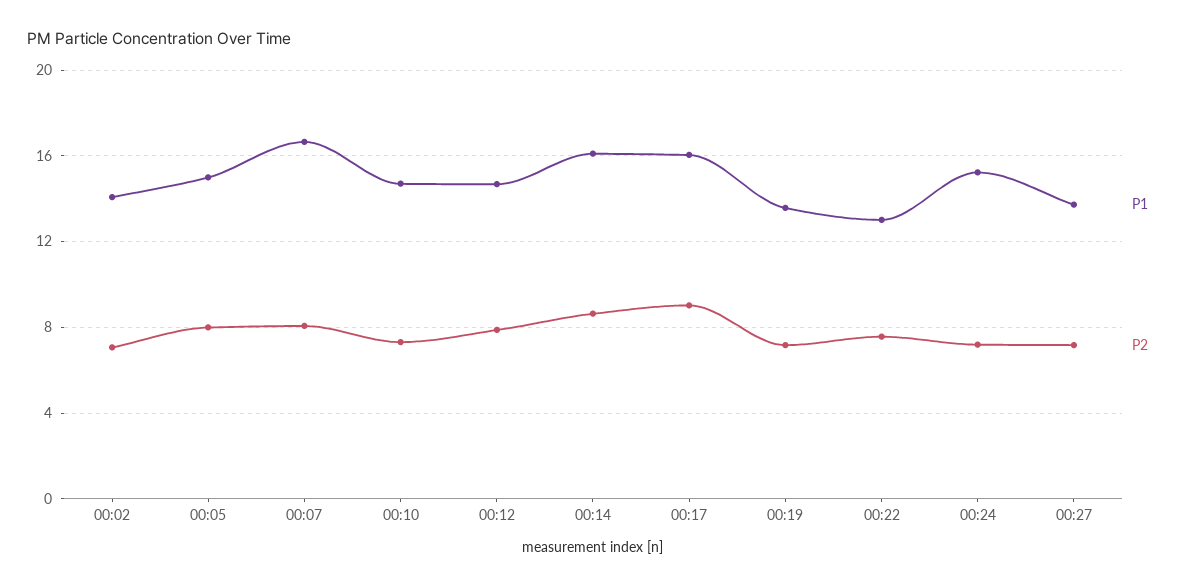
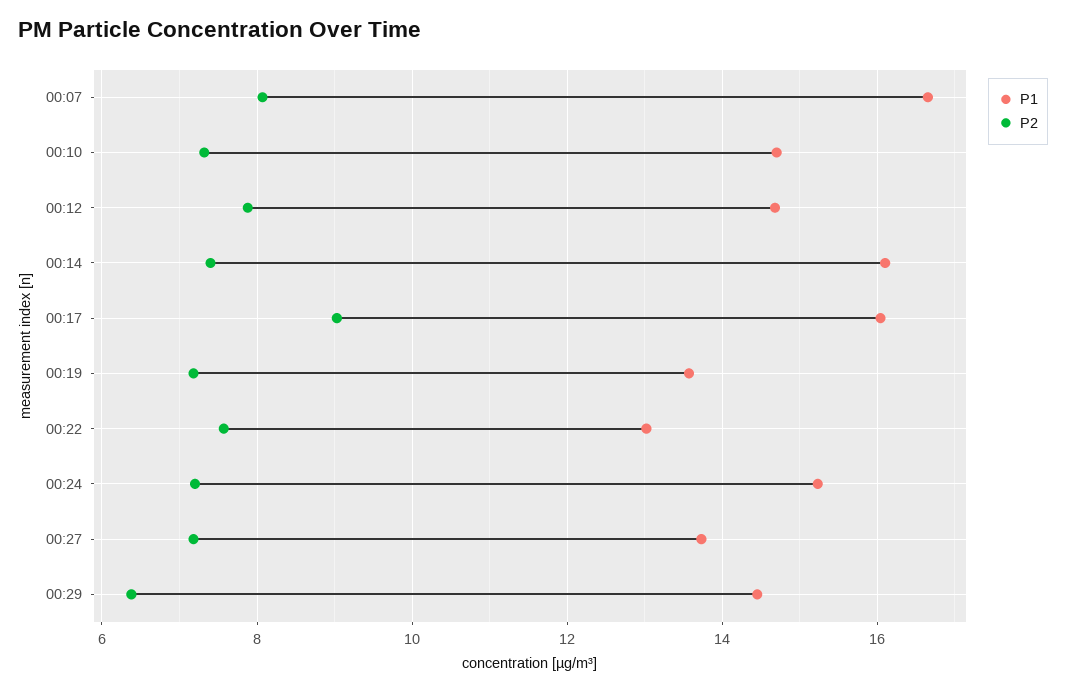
P1, 00:02: 14 -> none
P2, 00:02: 7 -> none
P1, 00:05: 15 -> none
P2, 00:05: 8 -> none
P2, 00:14: 8.5 -> 7.4
P1, 00:29: none -> 14.4
P2, 00:29: none -> 6.4

